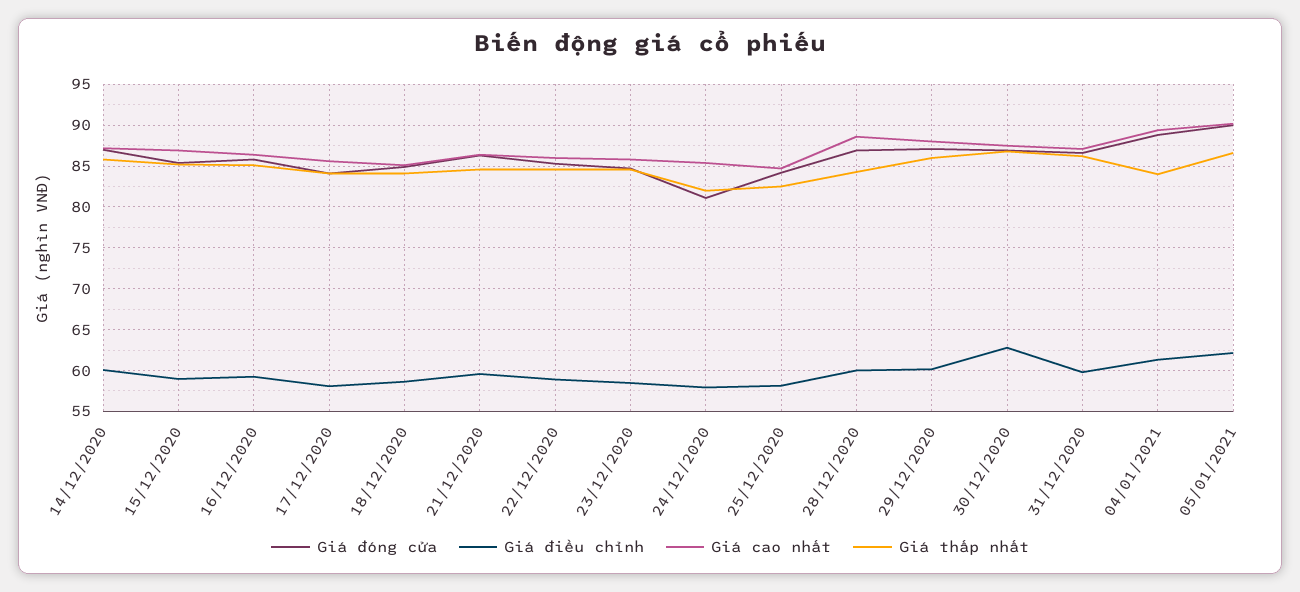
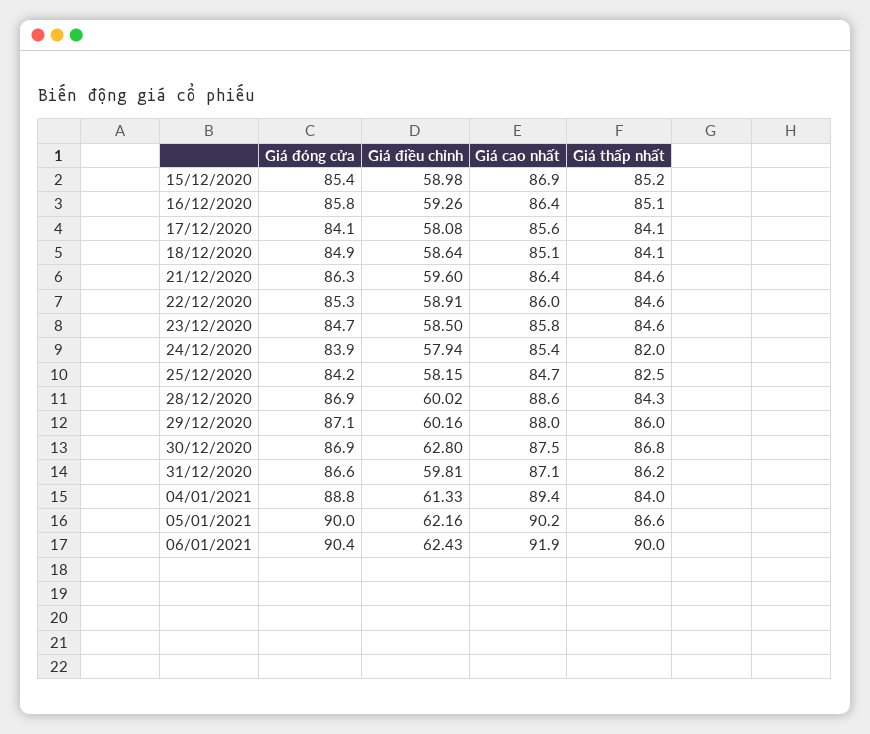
Giá đóng cửa, 14/12/2020: 87 -> none
Giá điều chỉnh, 14/12/2020: 60 -> none
Giá cao nhất, 14/12/2020: 87 -> none
Giá thấp nhất, 14/12/2020: 86 -> none
Giá đóng cửa, 24/12/2020: 81 -> 83.9
Giá đóng cửa, 06/01/2021: none -> 90.4
Giá điều chỉnh, 06/01/2021: none -> 62.43
Giá cao nhất, 06/01/2021: none -> 91.9
Giá thấp nhất, 06/01/2021: none -> 90

